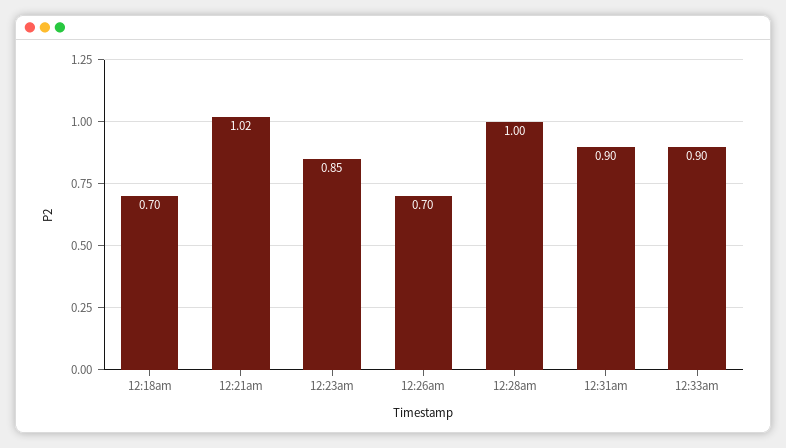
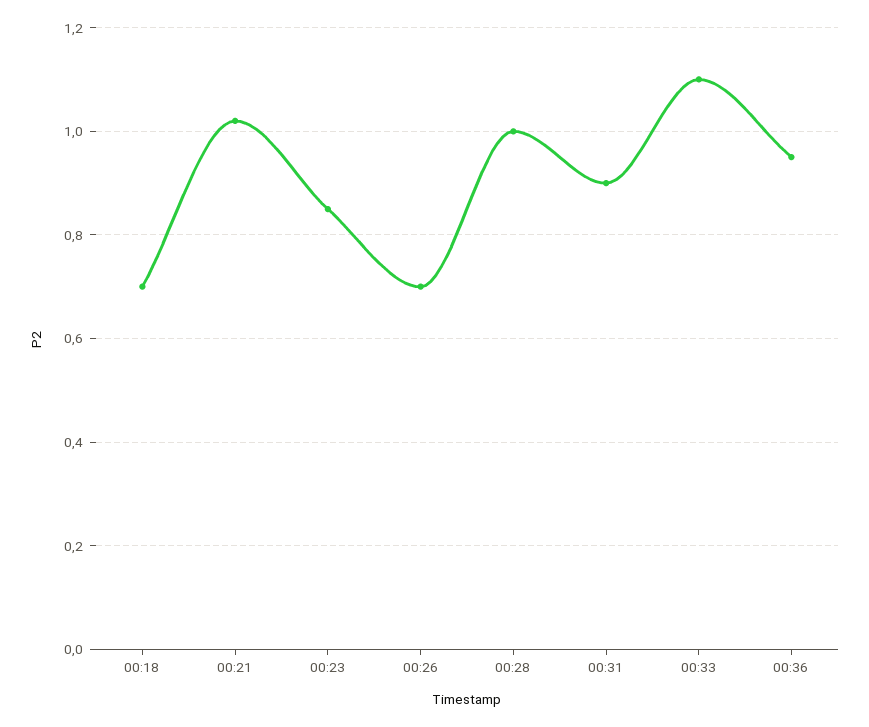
12:33am: 0.9 -> 1.1
00:36: none -> 0.95

